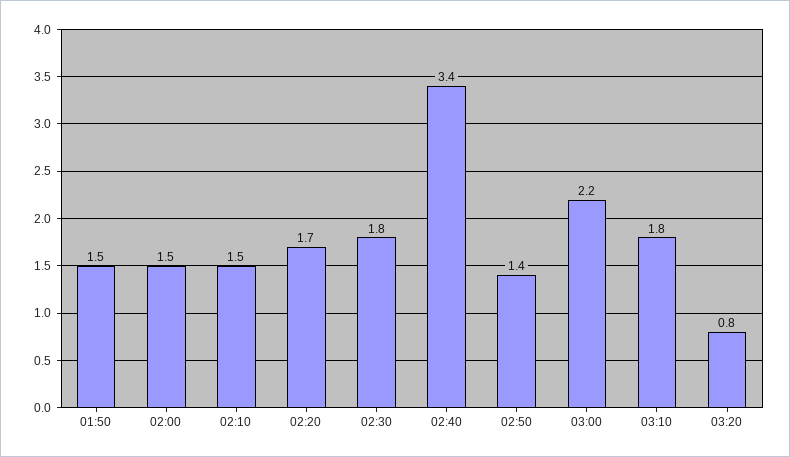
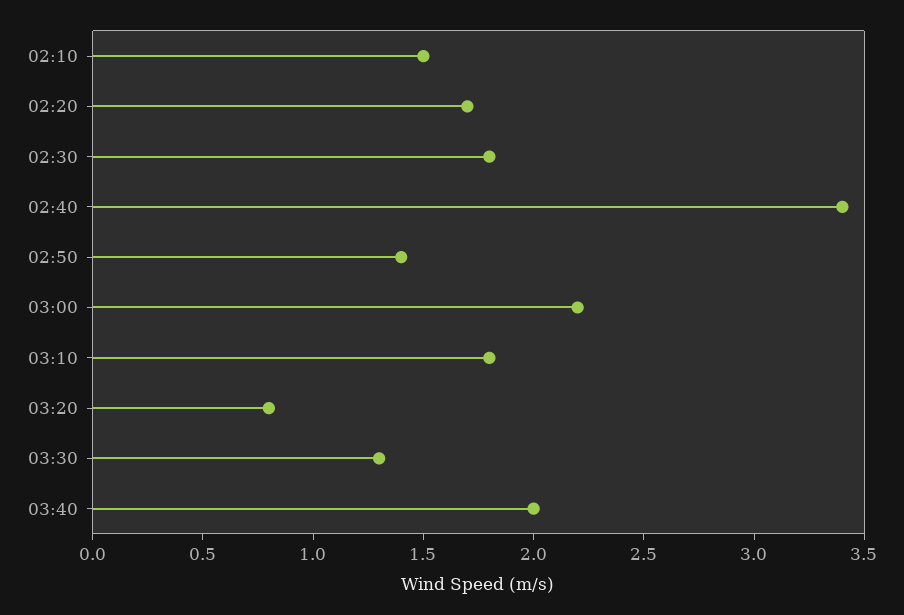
01:50: 1.5 -> none
02:00: 1.5 -> none
03:30: none -> 1.3
03:40: none -> 2

